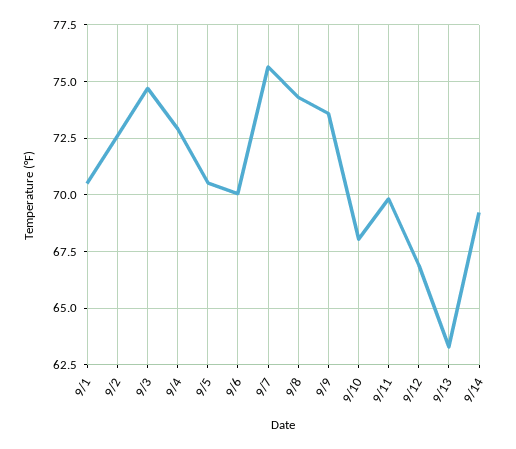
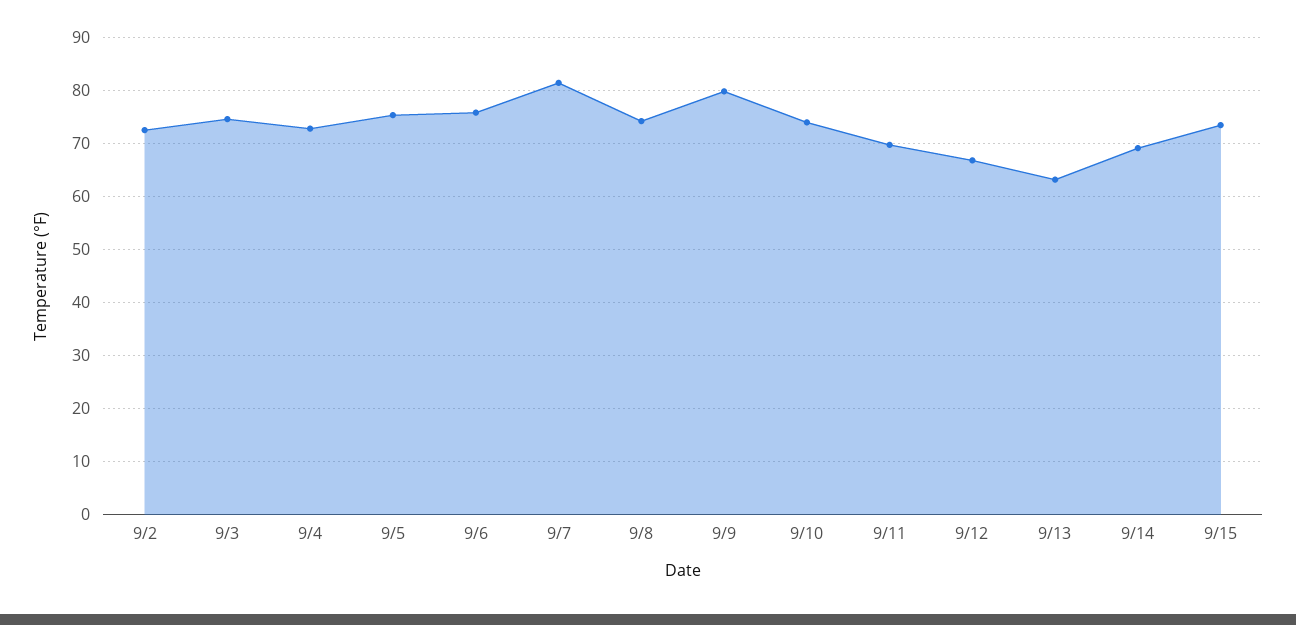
9/1: 70.5 -> none
9/5: 70.5 -> 76
9/6: 70 -> 76
9/7: 75.5 -> 82
9/9: 73.5 -> 80
9/10: 68 -> 74
9/15: none -> 74

